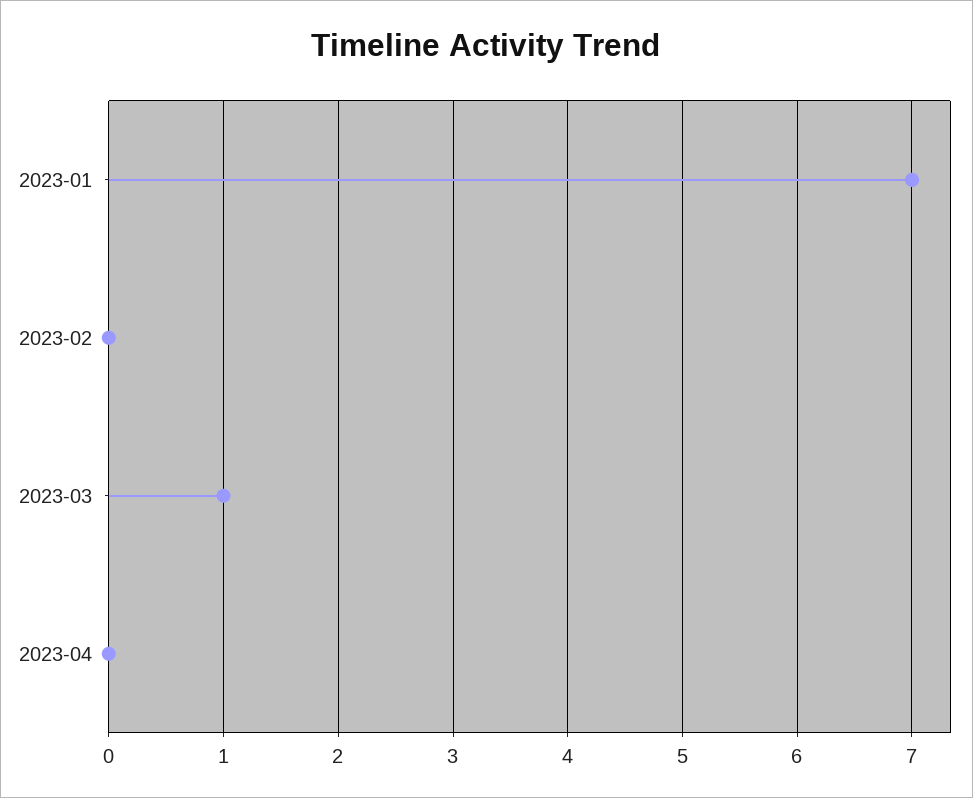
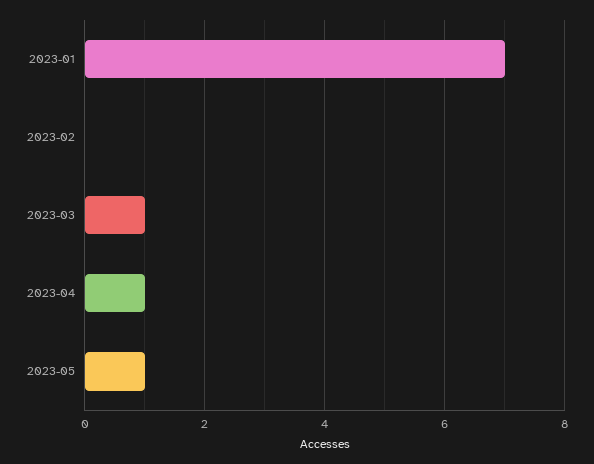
2023-04: 0 -> 1
2023-05: none -> 1

